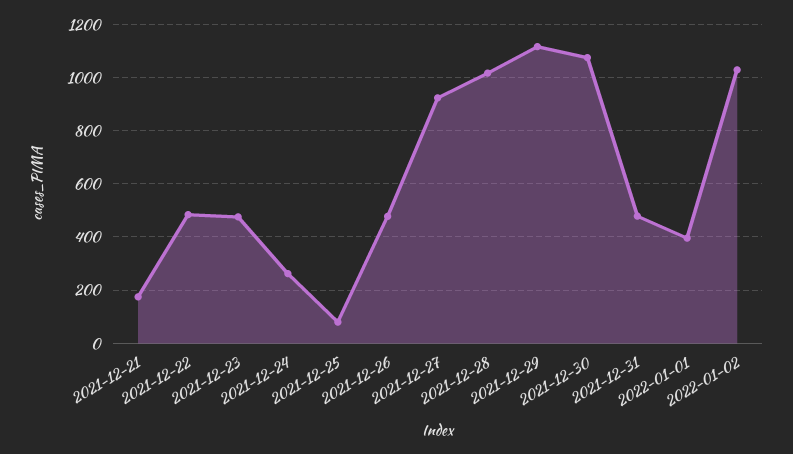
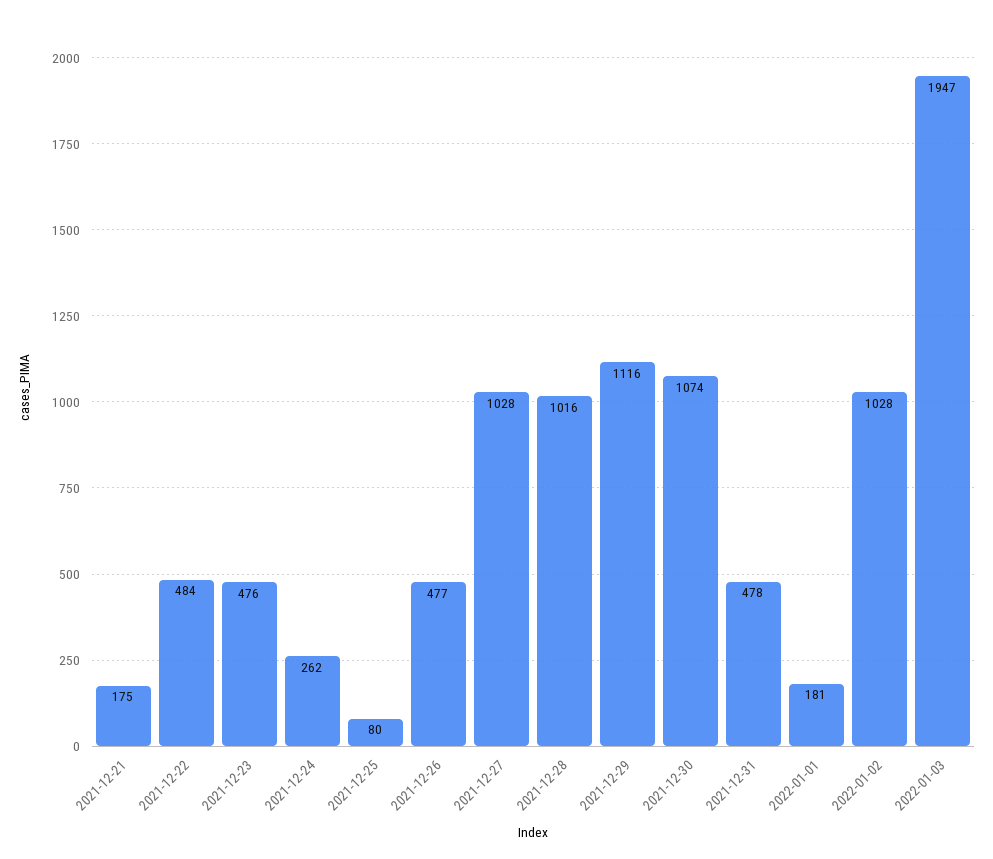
2021-12-27: 925 -> 1028
2022-01-01: 400 -> 181
2022-01-03: none -> 1947

